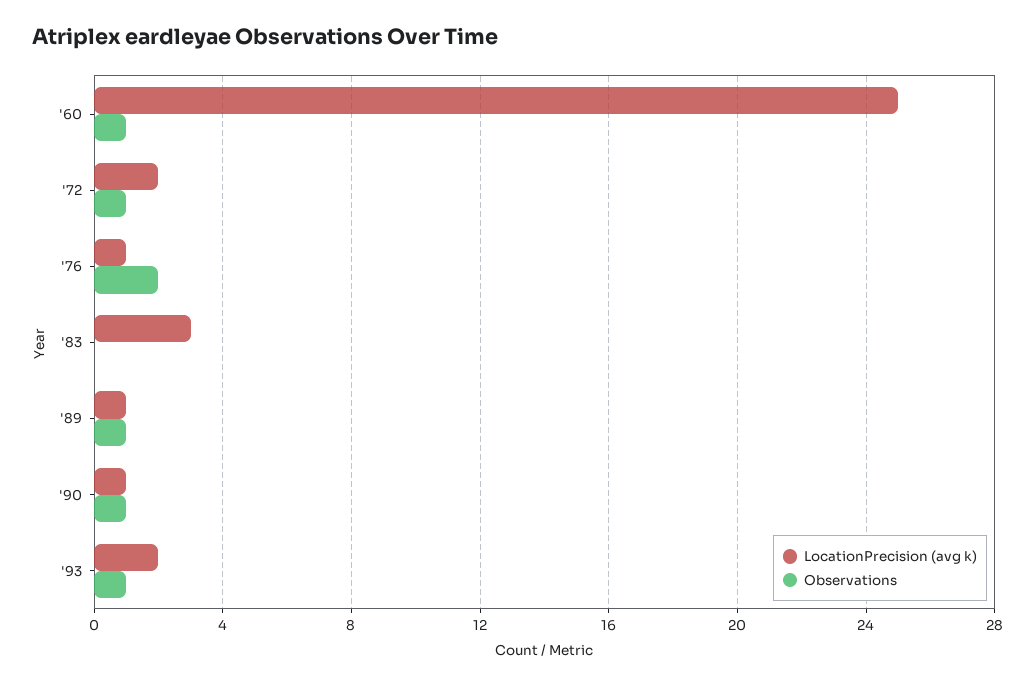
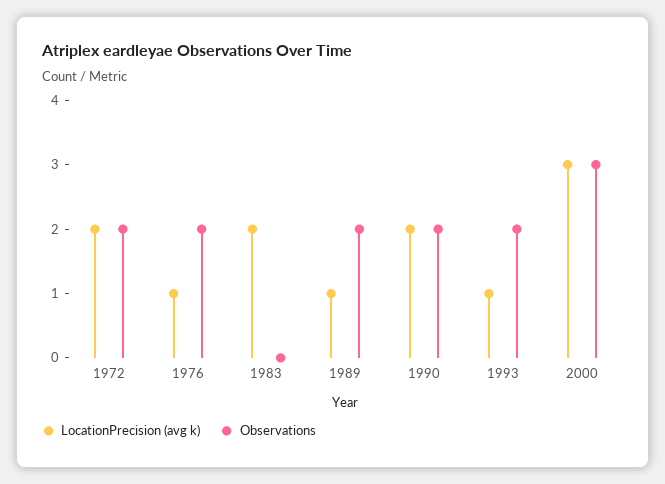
LocationPrecision (avg k), '60: 25 -> none
Observations, '60: 1 -> none
Observations, '72: 1 -> 2
LocationPrecision (avg k), '83: 3 -> 2
Observations, '89: 1 -> 2
LocationPrecision (avg k), '90: 1 -> 2
Observations, '90: 1 -> 2
LocationPrecision (avg k), '93: 2 -> 1
Observations, '93: 1 -> 2
LocationPrecision (avg k), 2000: none -> 3
Observations, 2000: none -> 3

